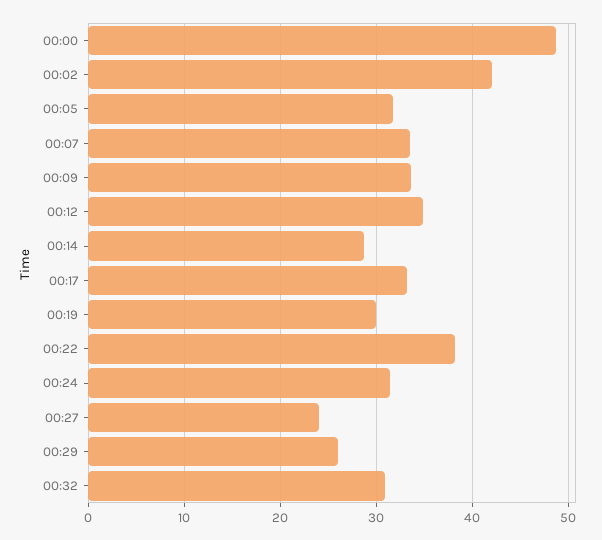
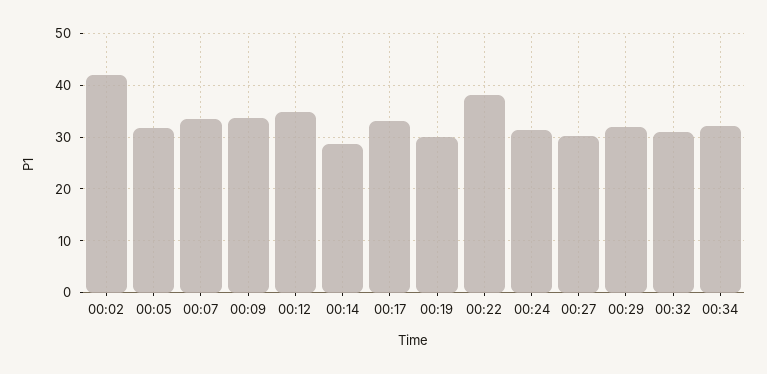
00:00: 49 -> none
00:27: 24 -> 30
00:29: 26 -> 32
00:34: none -> 32

